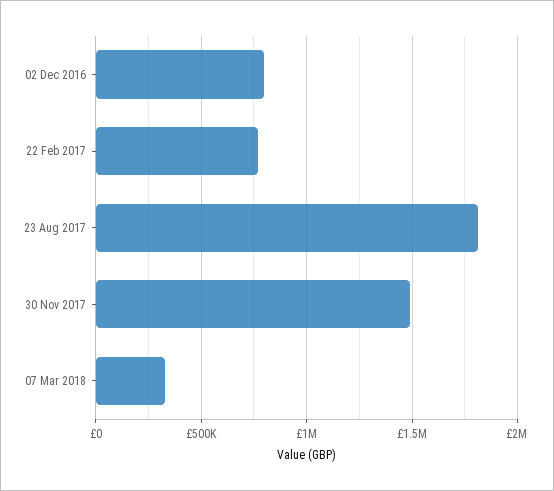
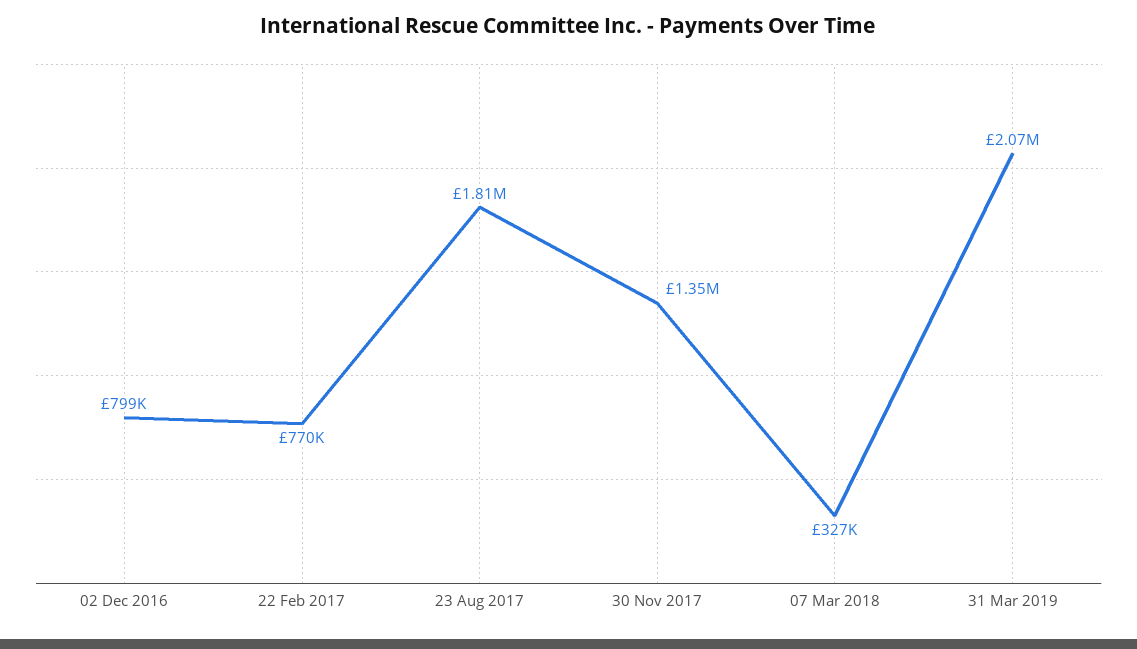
30 Nov 2017: 1500000 -> 1350000
31 Mar 2019: none -> 2070000

